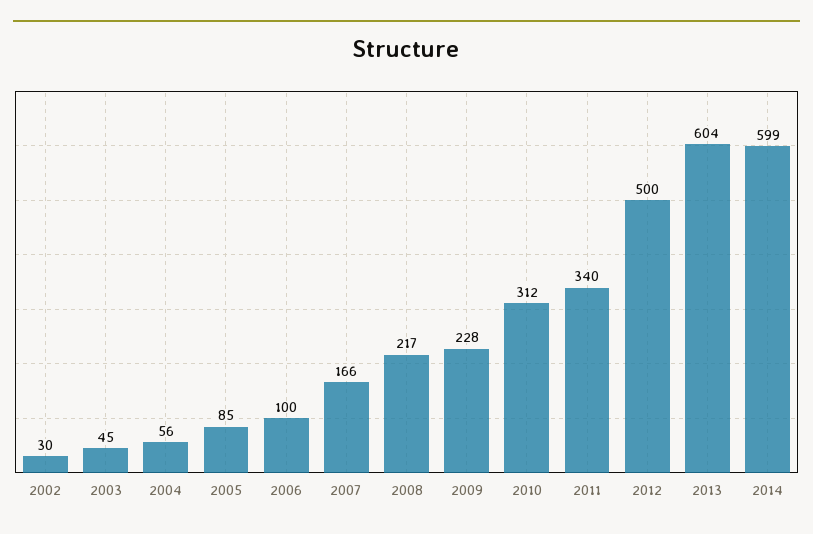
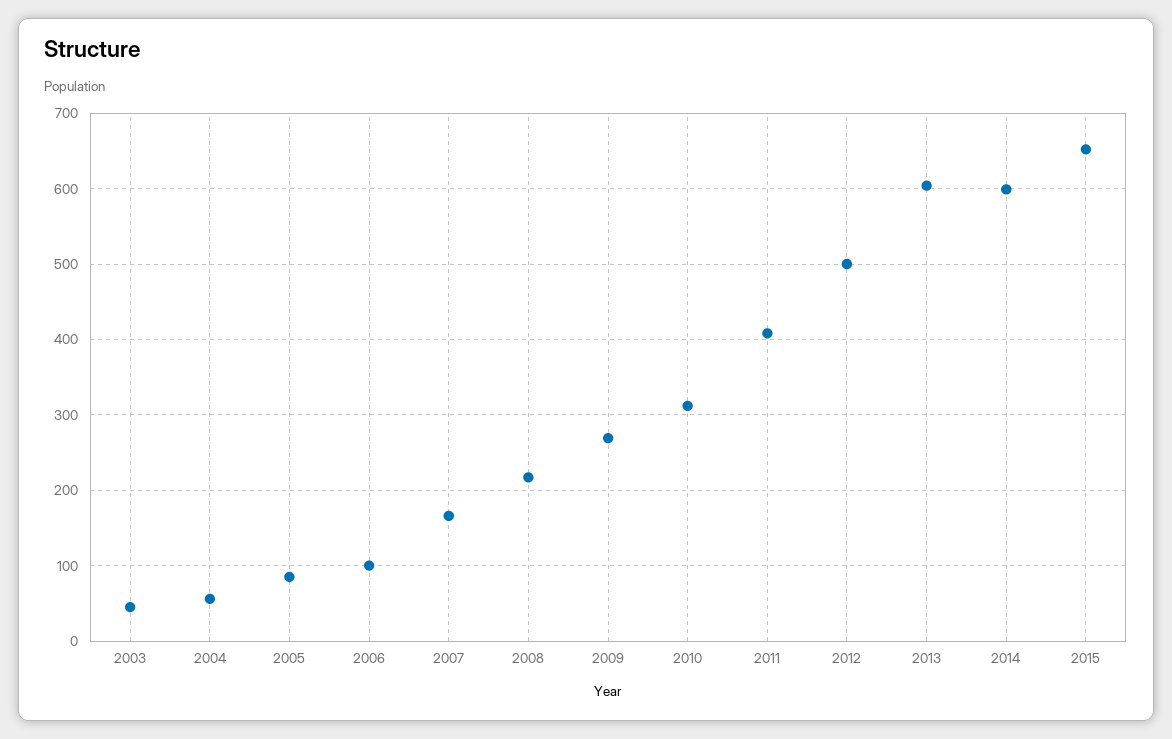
2002: 30 -> none
2009: 228 -> 270
2011: 340 -> 410
2015: none -> 650

